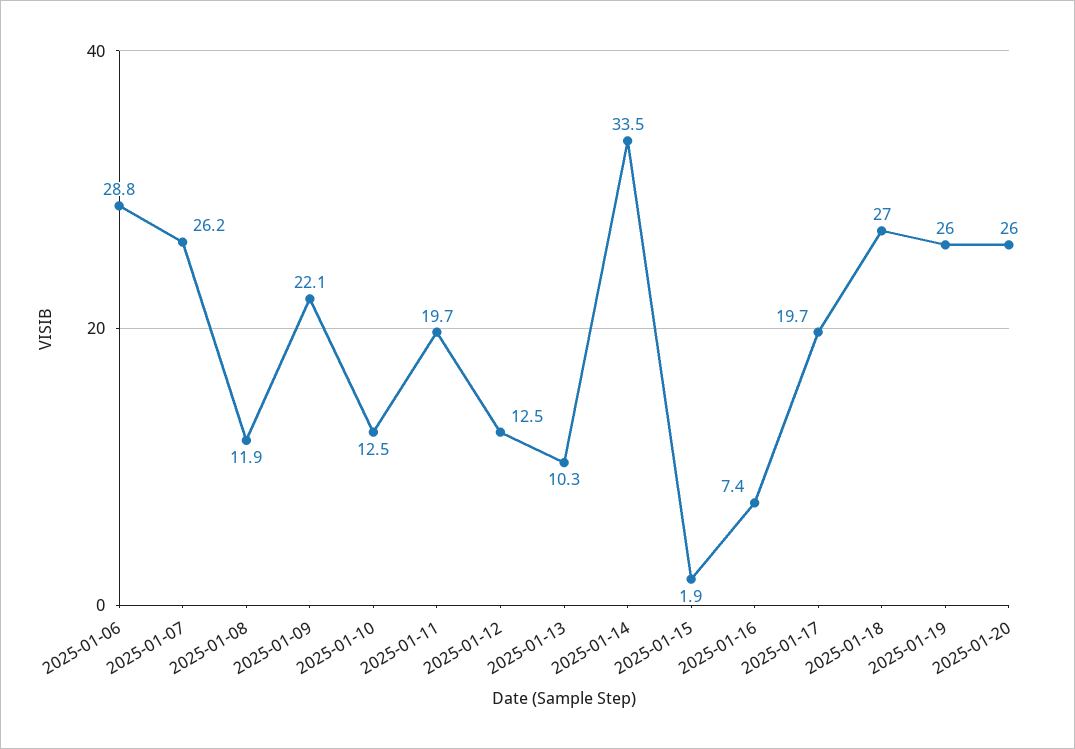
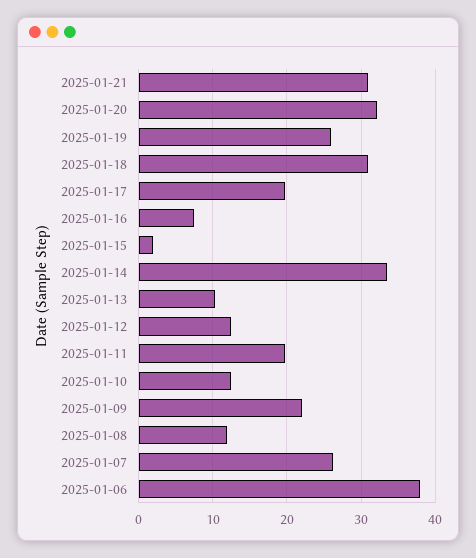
2025-01-06: 28.8 -> 38
2025-01-18: 27 -> 31
2025-01-20: 26 -> 32
2025-01-21: none -> 31

